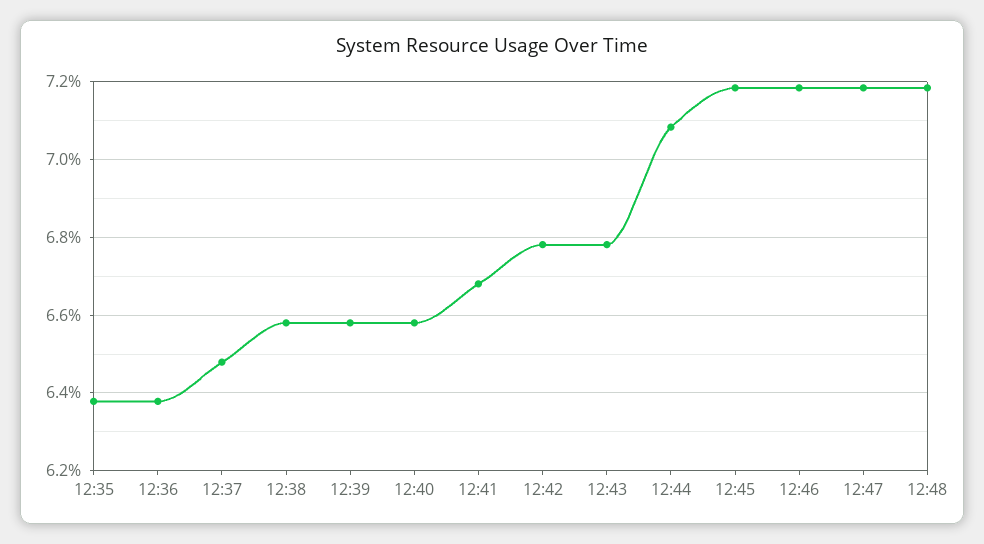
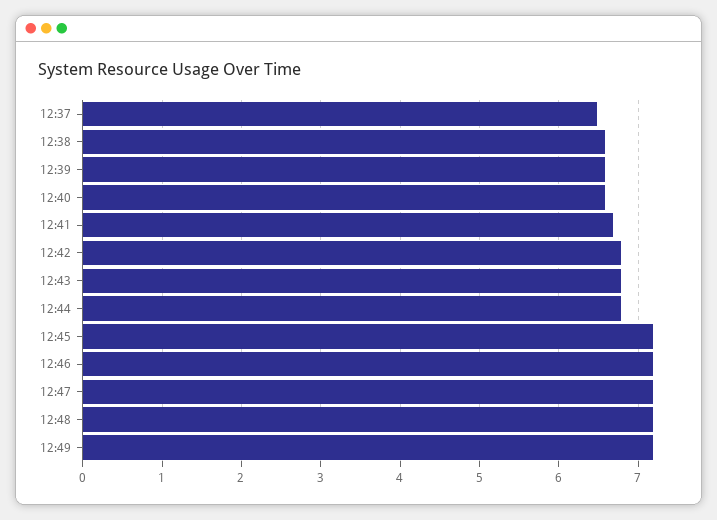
12:35: 6.38 -> none
12:36: 6.38 -> none
12:44: 7.08 -> 6.8
12:49: none -> 7.2

